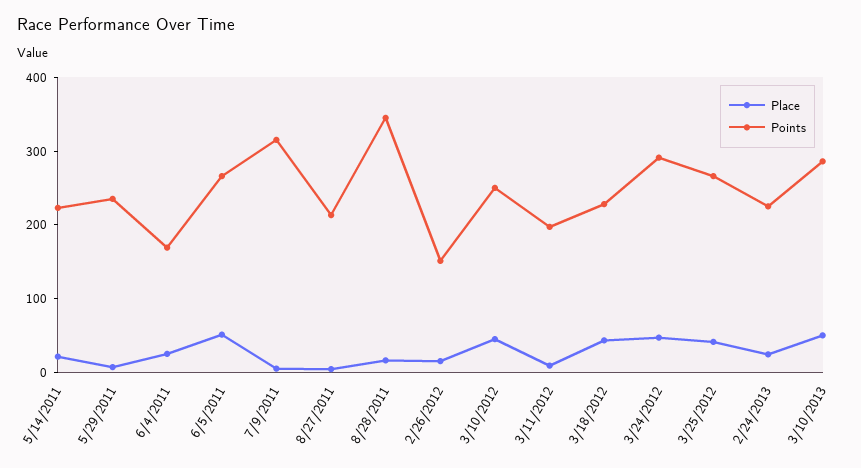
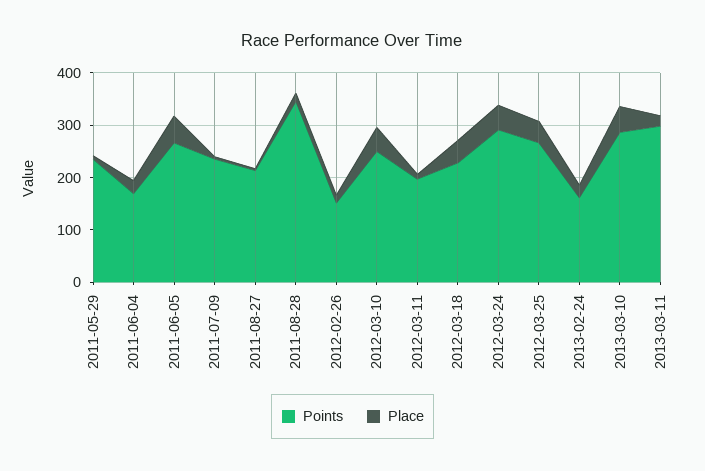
Place, 5/14/2011: 20 -> none
Points, 5/14/2011: 220 -> none
Points, 7/9/2011: 320 -> 240
Points, 2/24/2013: 220 -> 160
Points, 2013-03-11: none -> 300
Place, 2013-03-11: none -> 20

